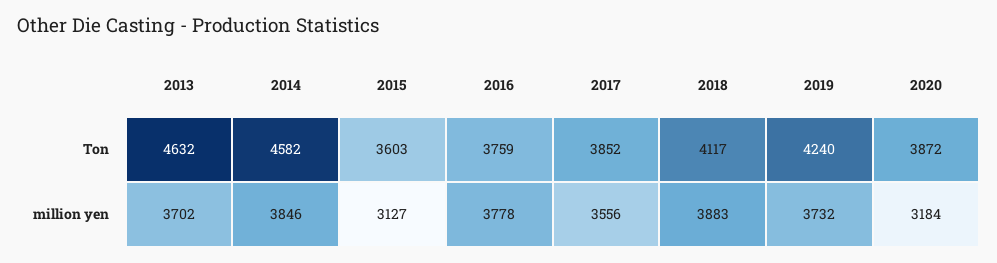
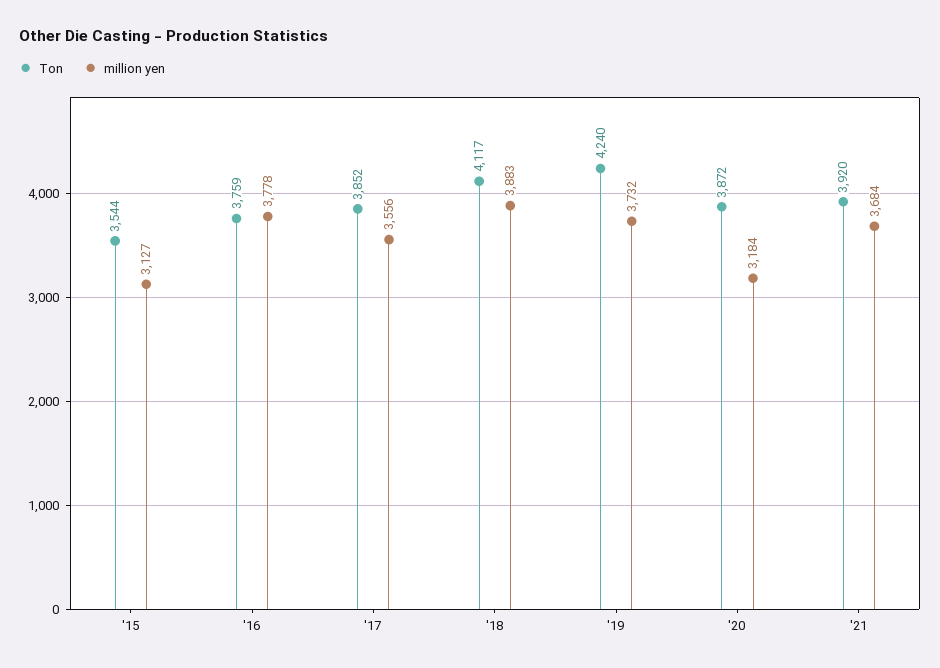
Ton, 2013: 4632 -> none
Ton, 2014: 4582 -> none
Ton, 2015: 3603 -> 3544
million yen, 2013: 3702 -> none
million yen, 2014: 3846 -> none
Ton, '21: none -> 3920
million yen, '21: none -> 3684

